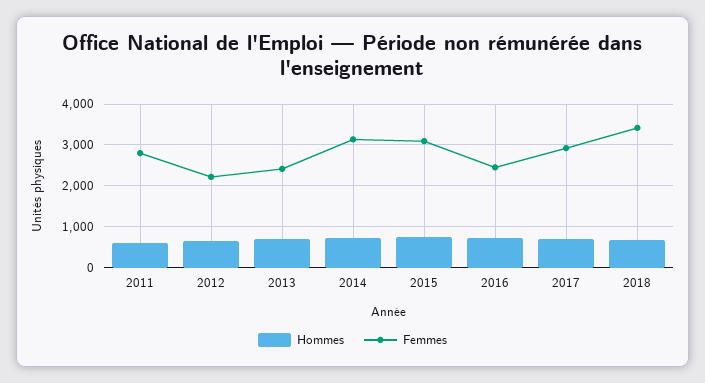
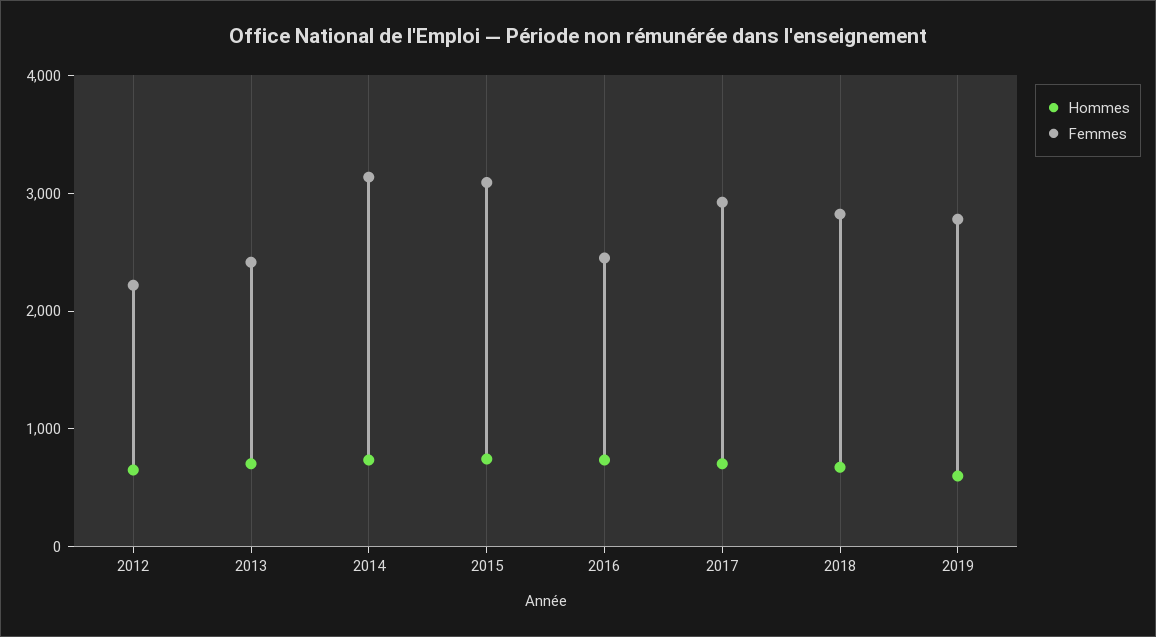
Hommes, 2011: 600 -> none
Femmes, 2011: 2800 -> none
Femmes, 2018: 3400 -> 2800
Hommes, 2019: none -> 600
Femmes, 2019: none -> 2800

